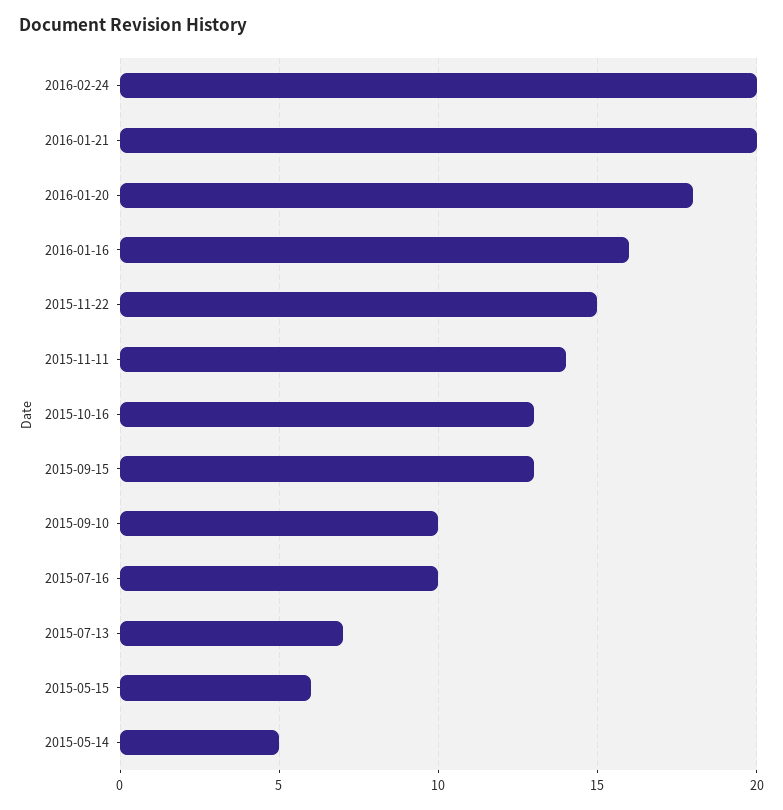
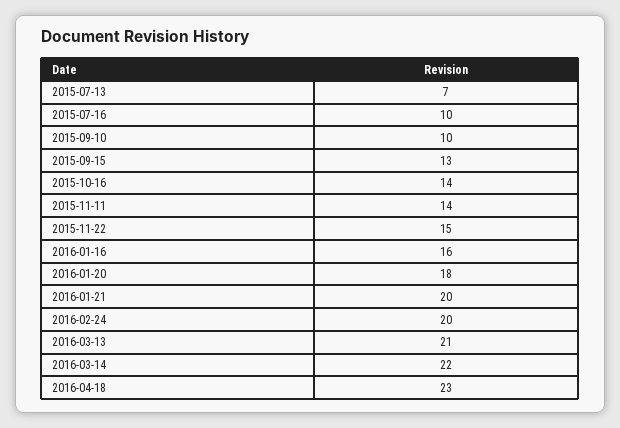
2015-10-16: 13 -> 14
2015-05-15: 6 -> none
2015-05-14: 5 -> none
2016-03-13: none -> 21
2016-03-14: none -> 22
2016-04-18: none -> 23

